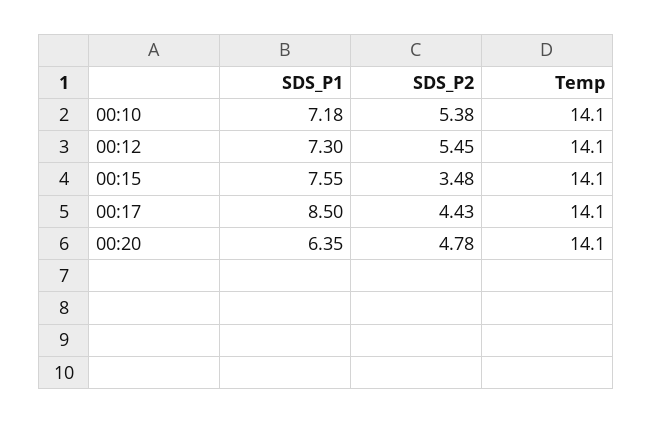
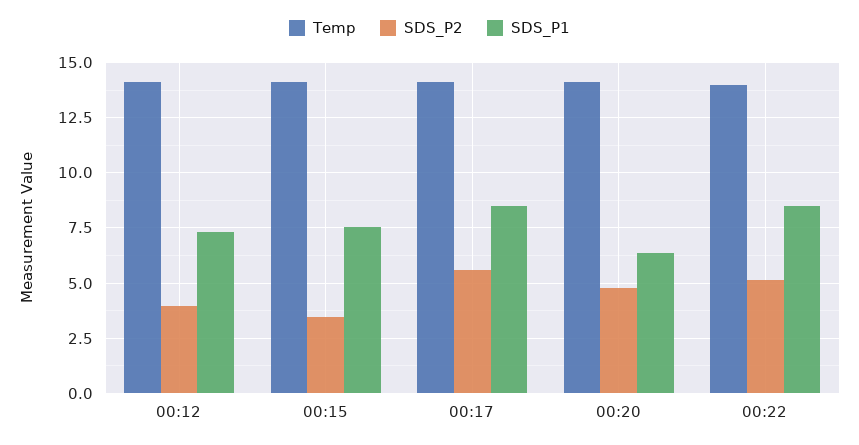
SDS_P1, 00:10: 7.18 -> none
SDS_P2, 00:10: 5.38 -> none
Temp, 00:10: 14.1 -> none
SDS_P2, 00:12: 5.45 -> 4
SDS_P2, 00:17: 4.43 -> 5.5
Temp, 00:22: none -> 14
SDS_P2, 00:22: none -> 5
SDS_P1, 00:22: none -> 8.5

